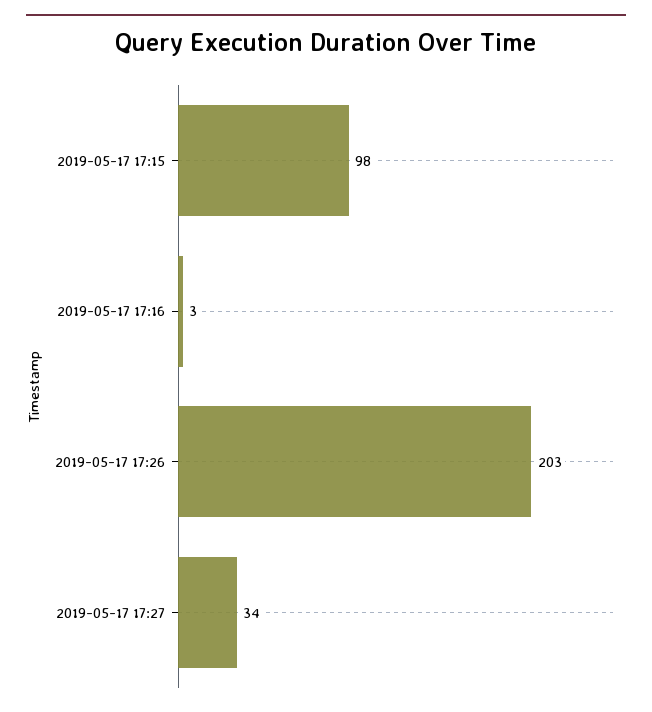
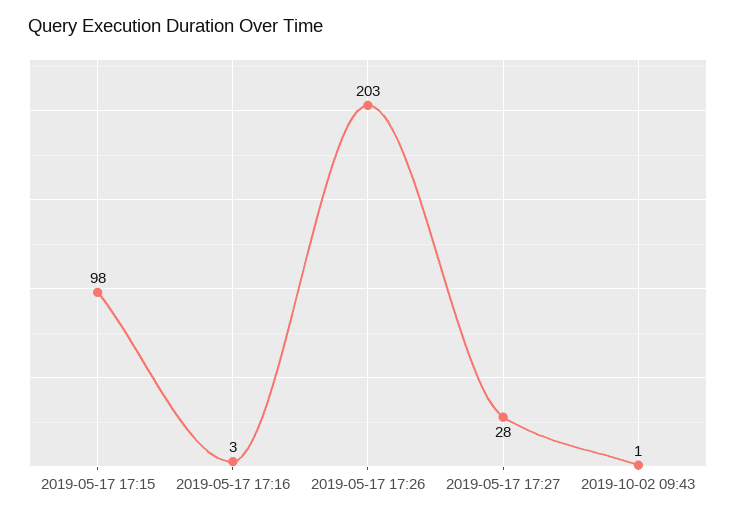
2019-05-17 17:27: 34 -> 28
2019-10-02 09:43: none -> 1

